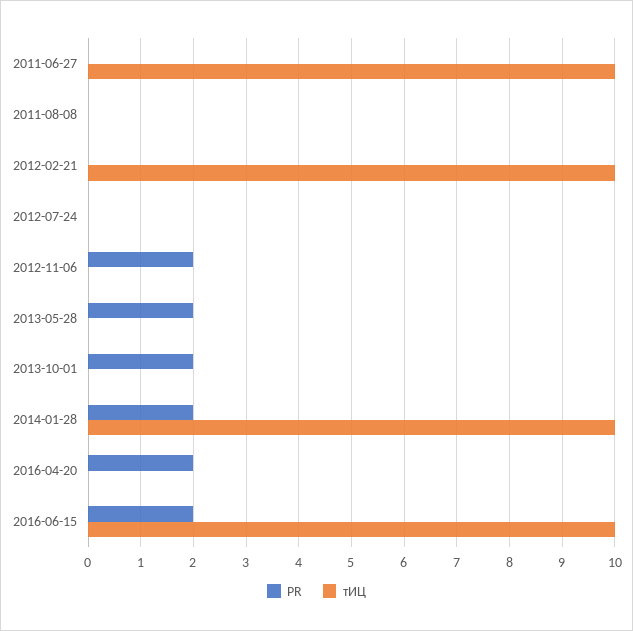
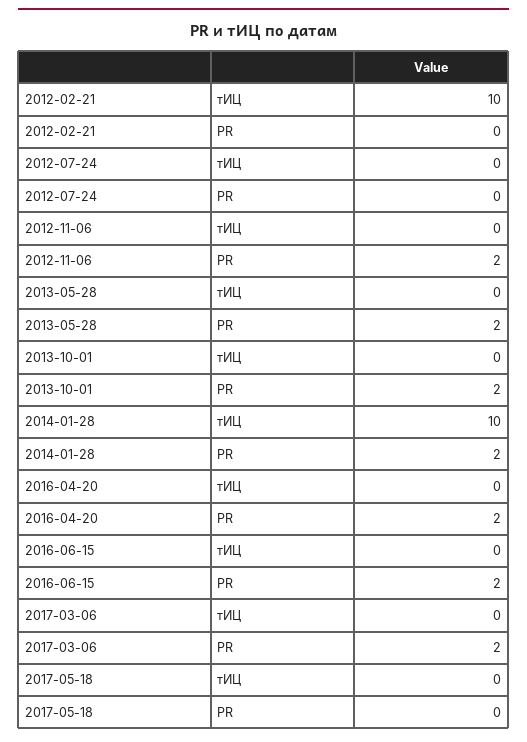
PR, 2011-06-27: 0 -> none
тИЦ, 2011-06-27: 10 -> none
PR, 2011-08-08: 0 -> none
тИЦ, 2011-08-08: 0 -> none
тИЦ, 2016-06-15: 10 -> 0
тИЦ, 2017-03-06: none -> 0
PR, 2017-03-06: none -> 2
тИЦ, 2017-05-18: none -> 0
PR, 2017-05-18: none -> 0

